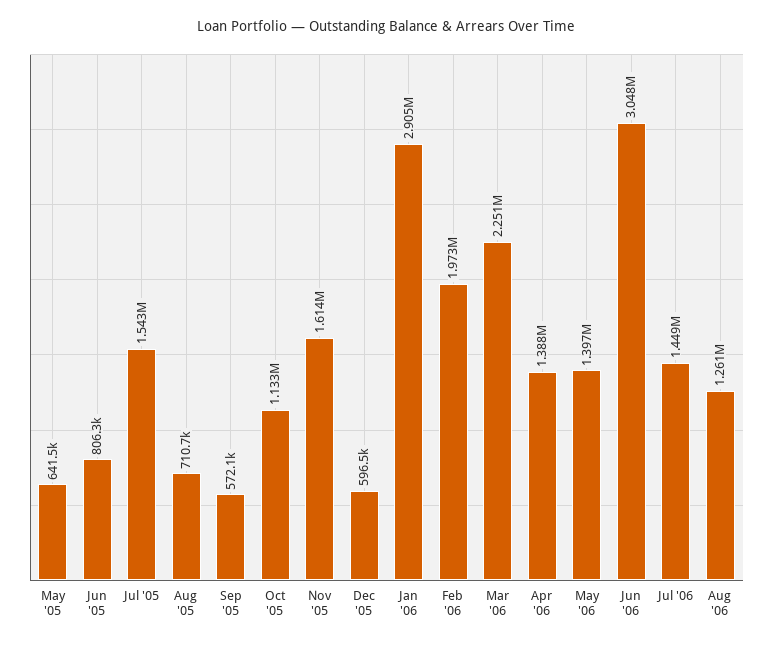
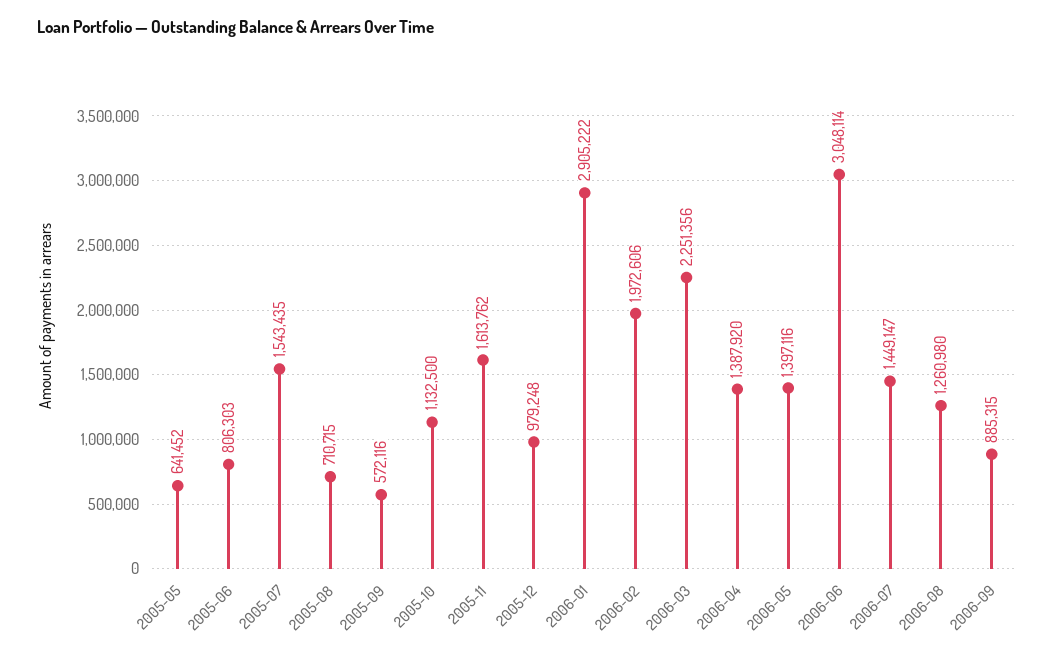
Dec '05: 596500 -> 979248
2006-09: none -> 885315

